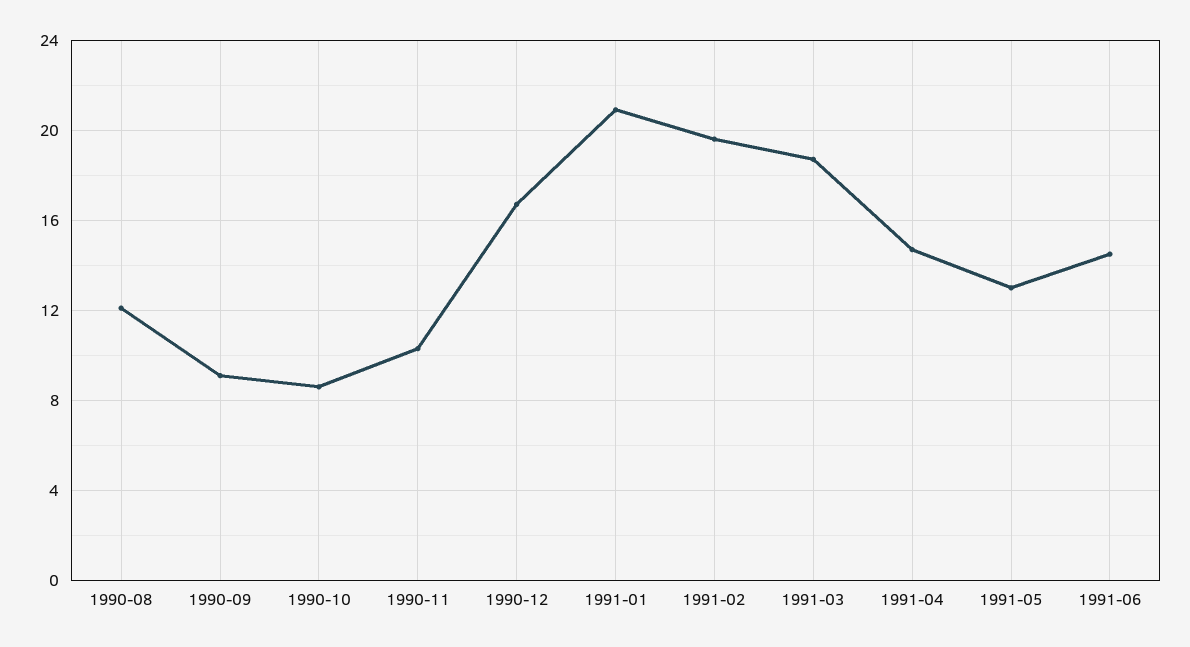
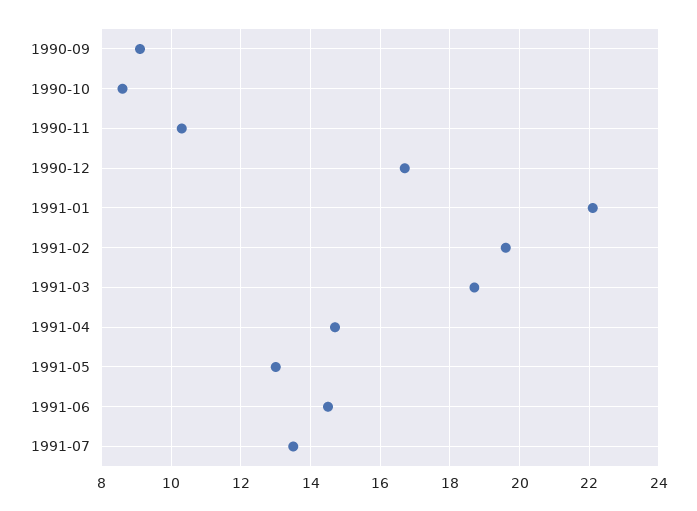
1990-08: 12 -> none
1991-01: 21 -> 22
1991-07: none -> 13.5

